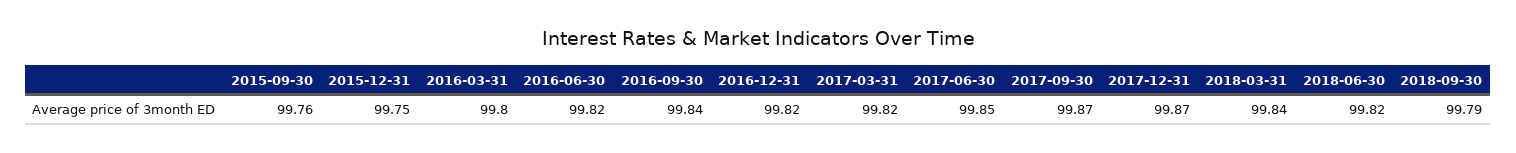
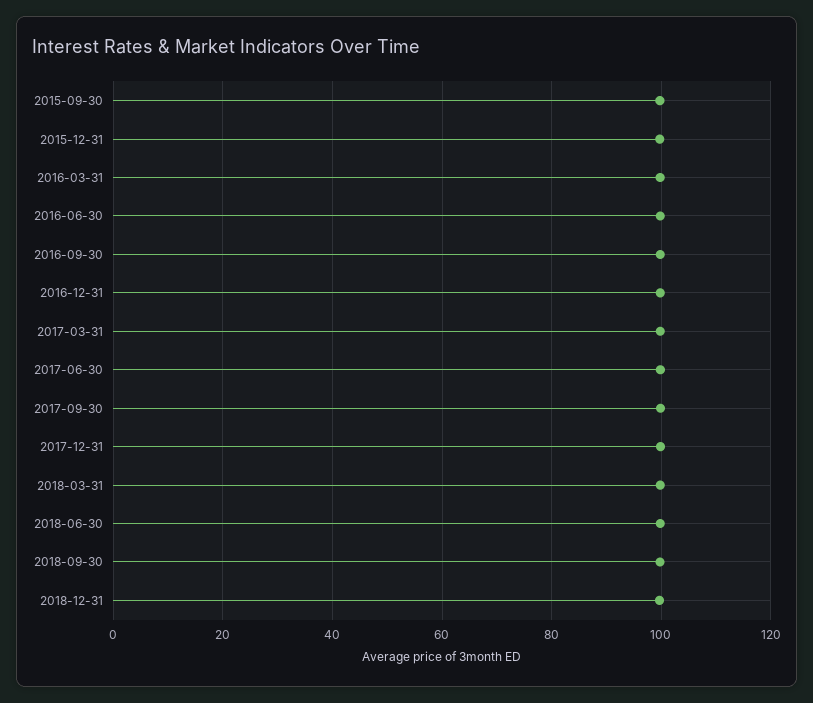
2018-12-31: none -> 100

